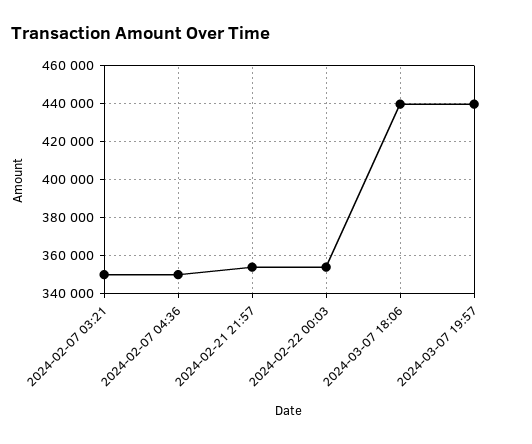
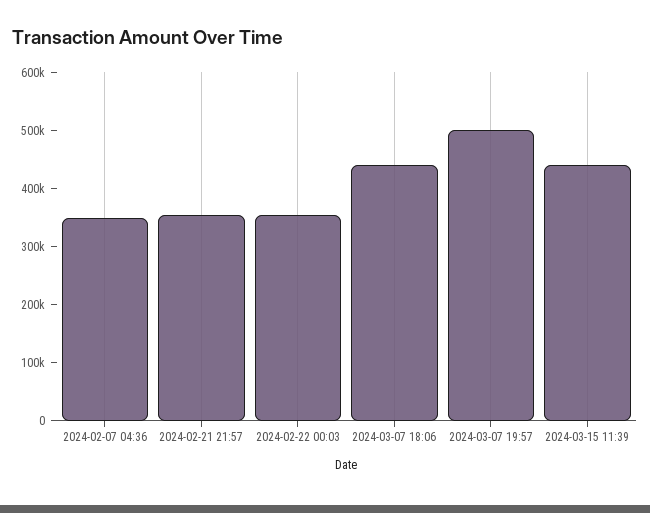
2024-02-07 03:21: 350000 -> none
2024-03-07 19:57: 440000 -> 500000
2024-03-15 11:39: none -> 440000

